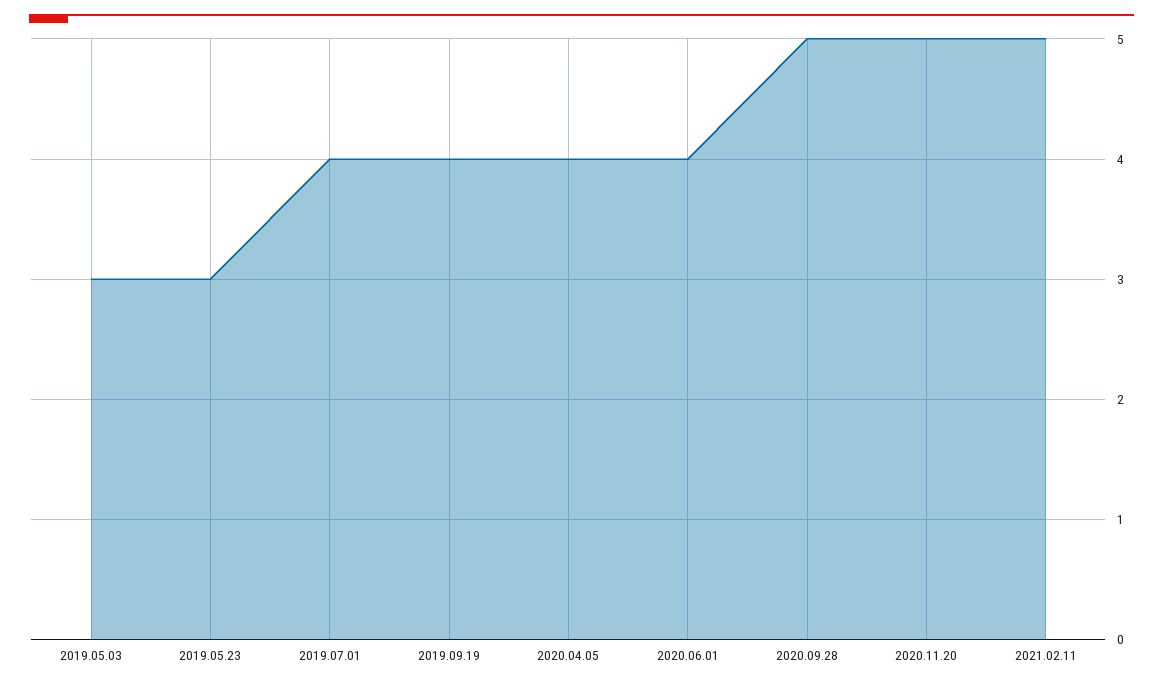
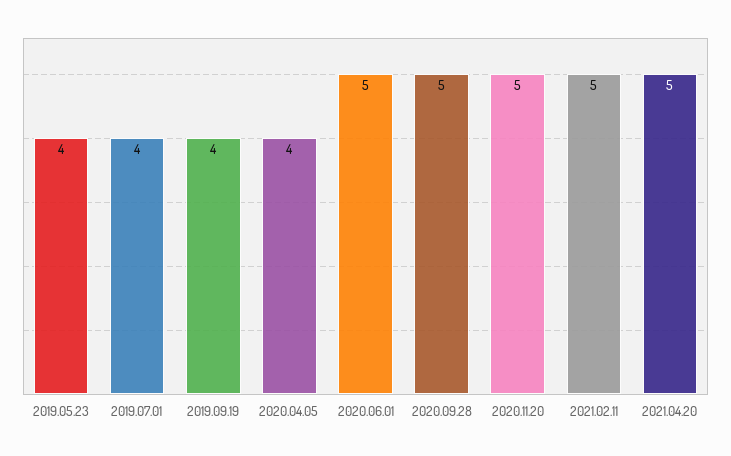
2019.05.03: 3 -> none
2019.05.23: 3 -> 4
2020.06.01: 4 -> 5
2021.04.20: none -> 5

